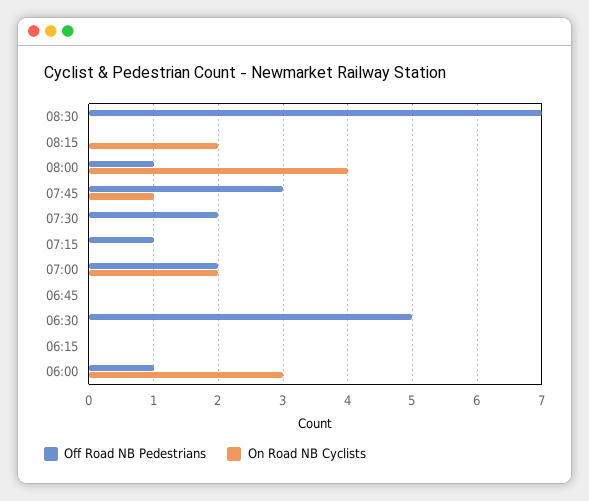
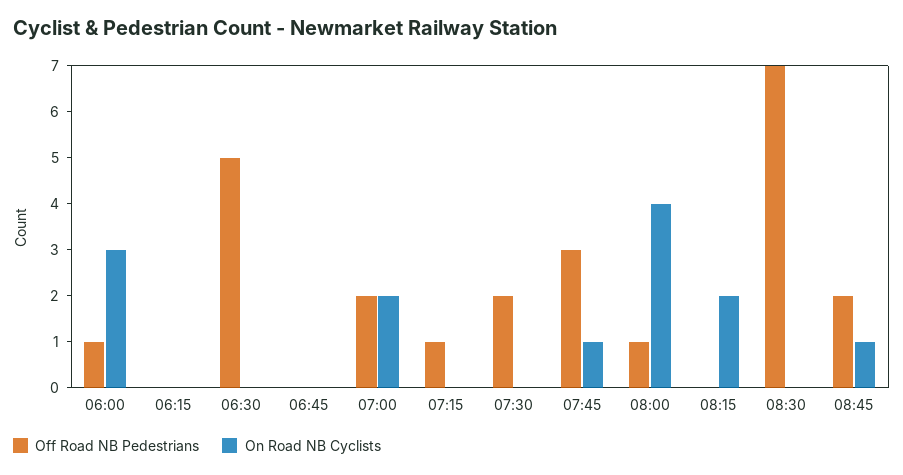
Off Road NB Pedestrians, 08:45: none -> 2
On Road NB Cyclists, 08:45: none -> 1

